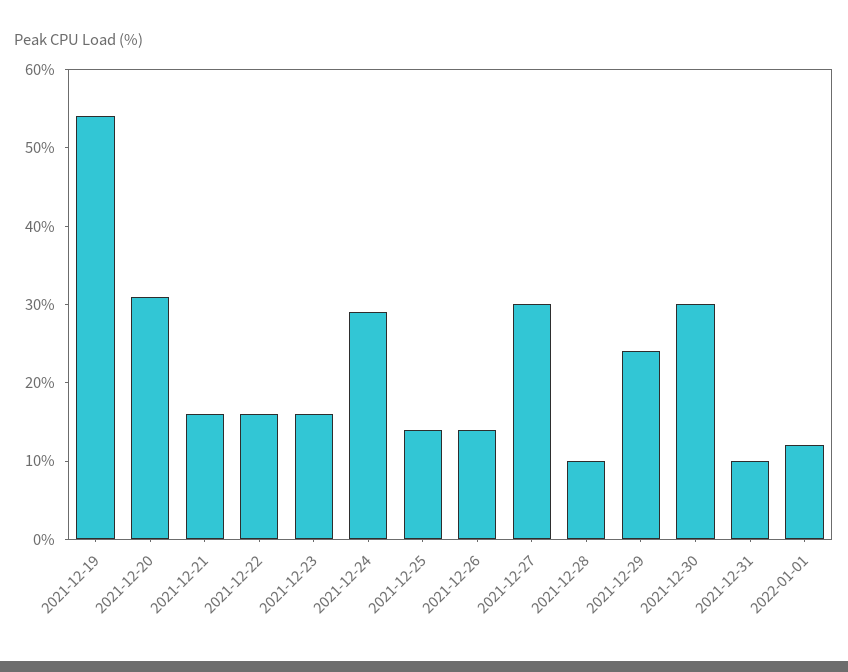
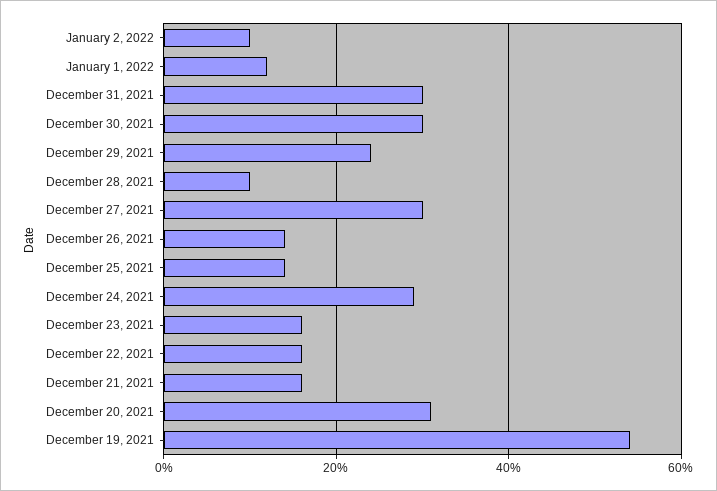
2021-12-31: 10 -> 30
January 2, 2022: none -> 10

